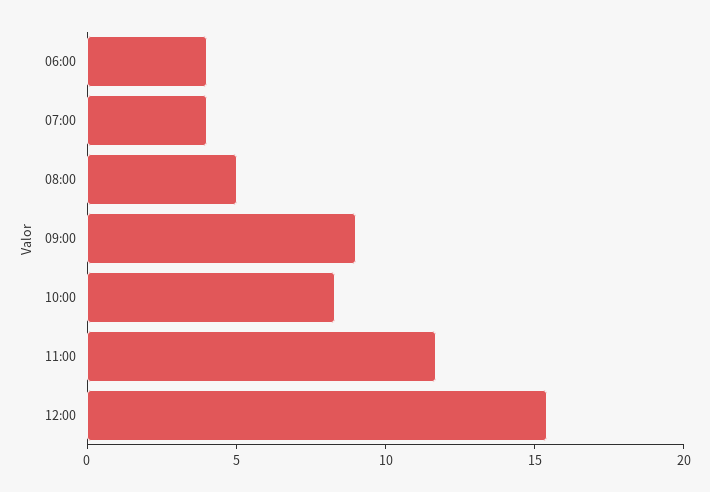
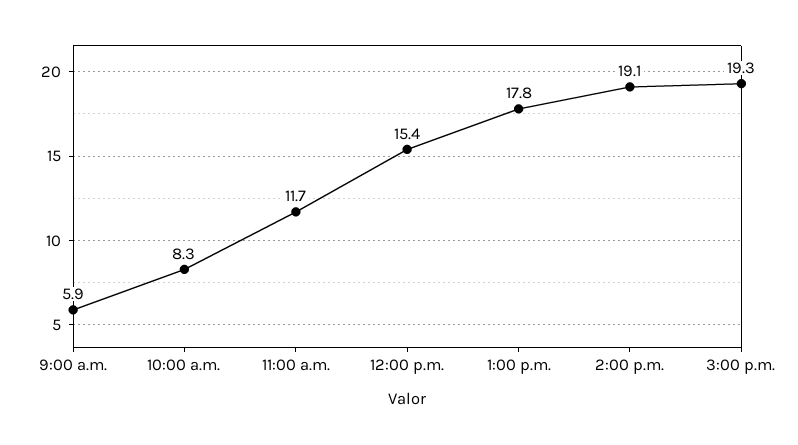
06:00: 4 -> none
07:00: 4 -> none
08:00: 5 -> none
09:00: 9 -> 5.9
1:00 p.m.: none -> 17.8
2:00 p.m.: none -> 19.1
3:00 p.m.: none -> 19.3

